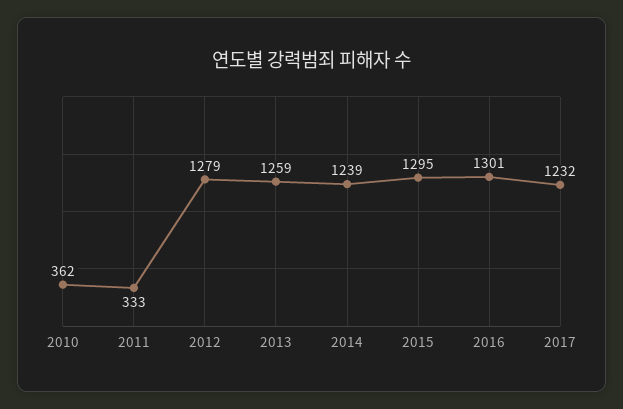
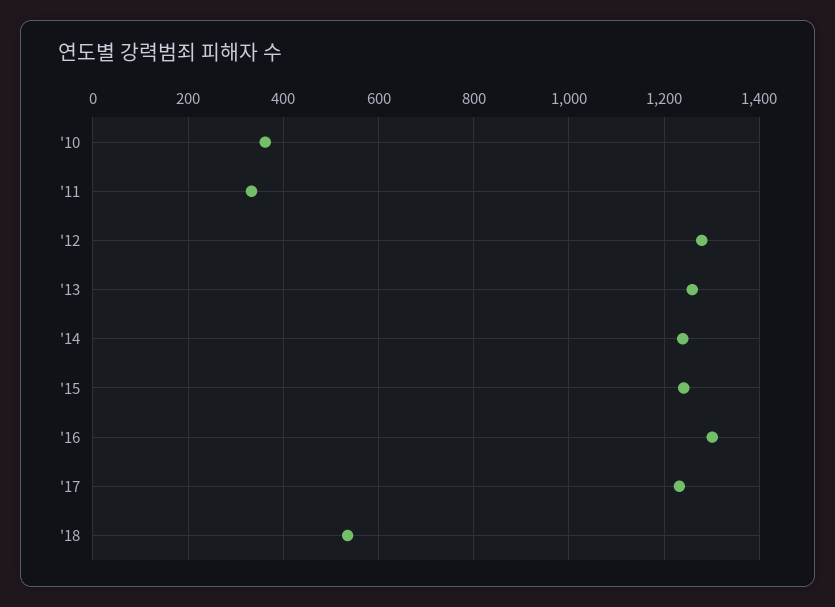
2015: 1295 -> 1240
'18: none -> 540

